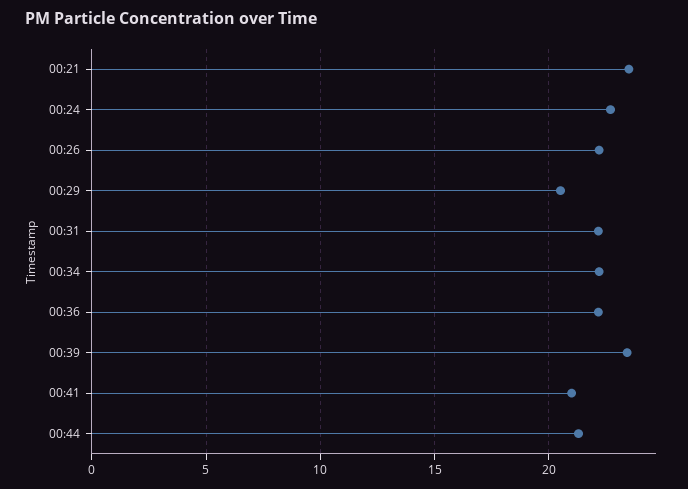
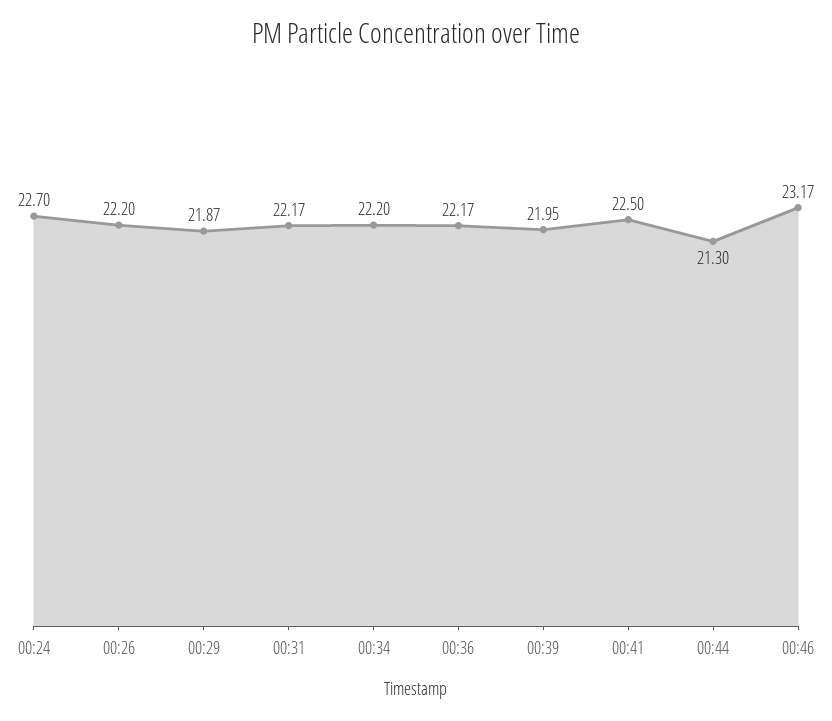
00:21: 23.5 -> none
00:29: 20.5 -> 21.87
00:39: 23.5 -> 21.95
00:41: 21 -> 22.5
00:46: none -> 23.17

